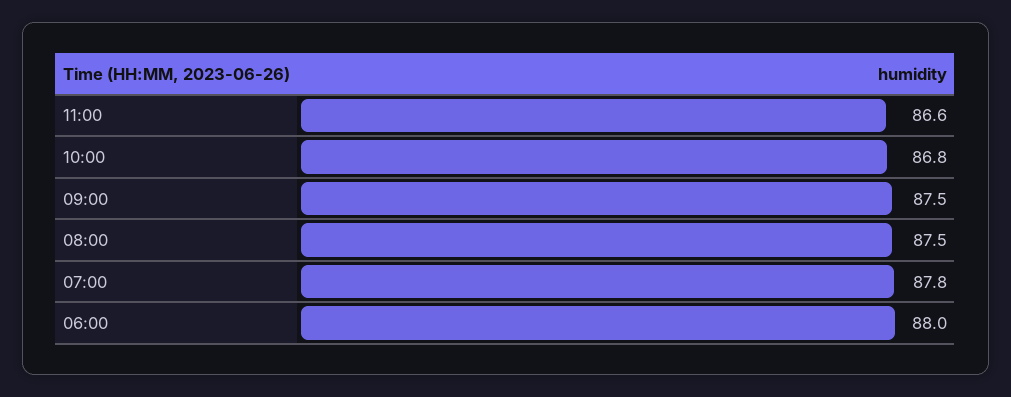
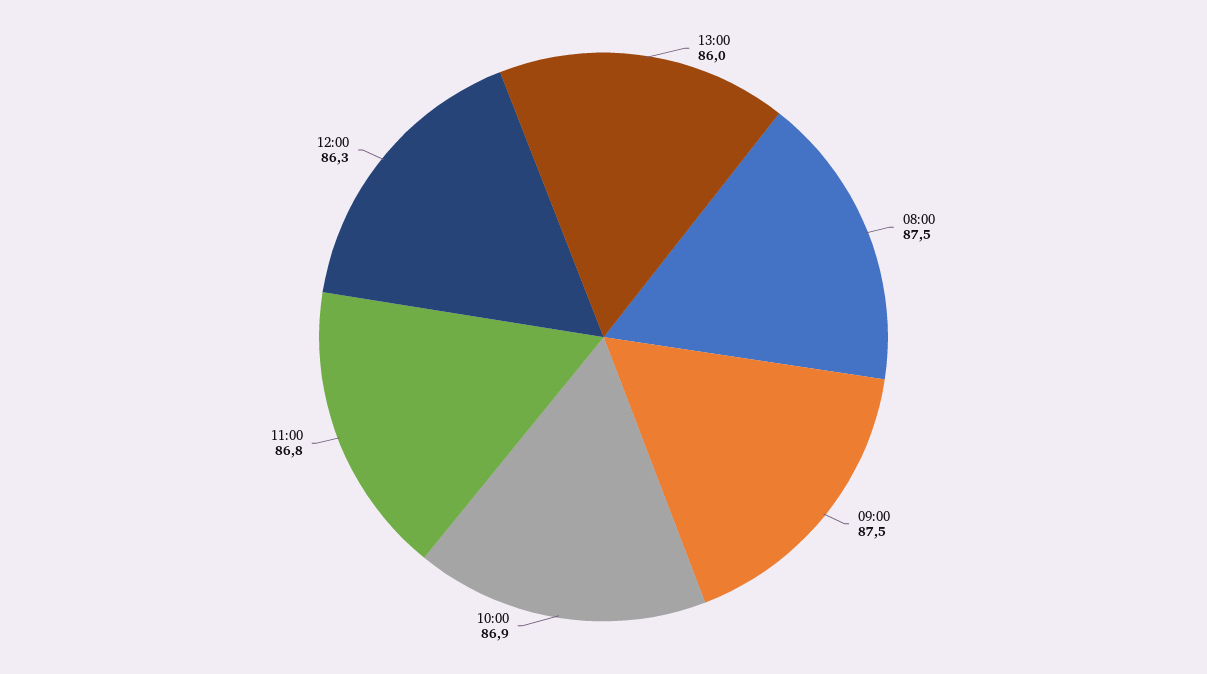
11:00: 86.6 -> 86.8
10:00: 86.8 -> 86.9
07:00: 87.8 -> none
06:00: 88 -> none
13:00: none -> 86
12:00: none -> 86.3

